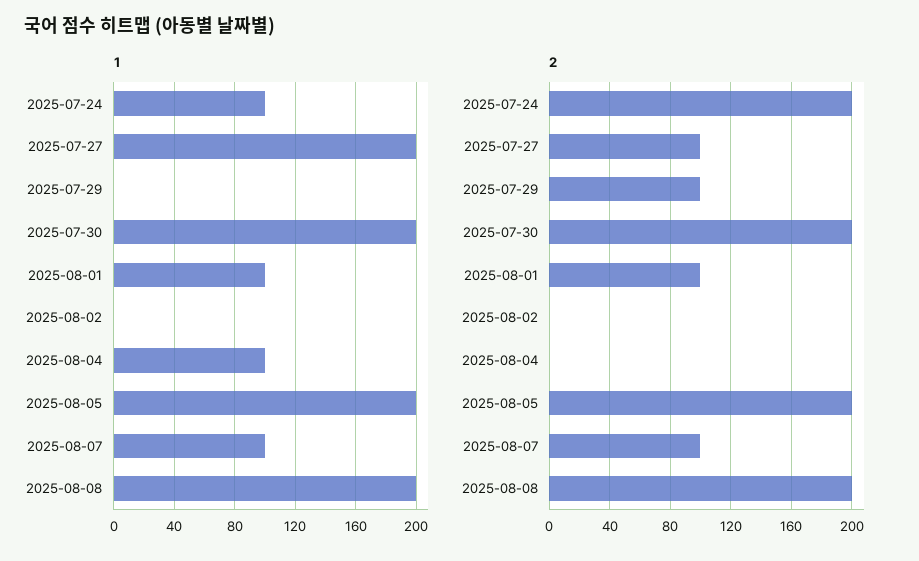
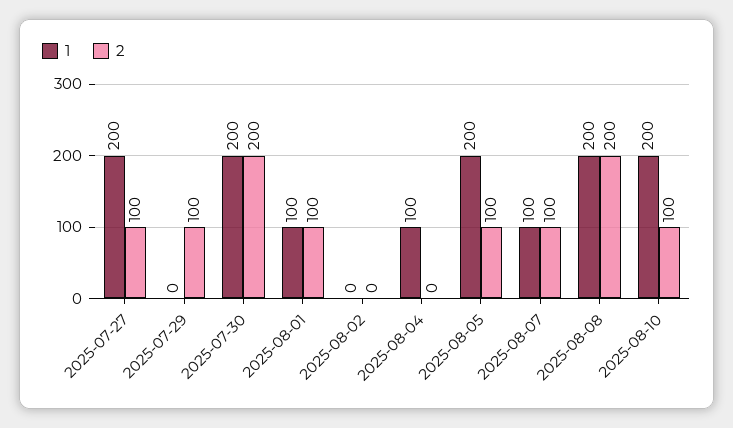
1, 2025-07-24: 100 -> none
2, 2025-07-24: 200 -> none
2, 2025-08-05: 200 -> 100
1, 2025-08-10: none -> 200
2, 2025-08-10: none -> 100

